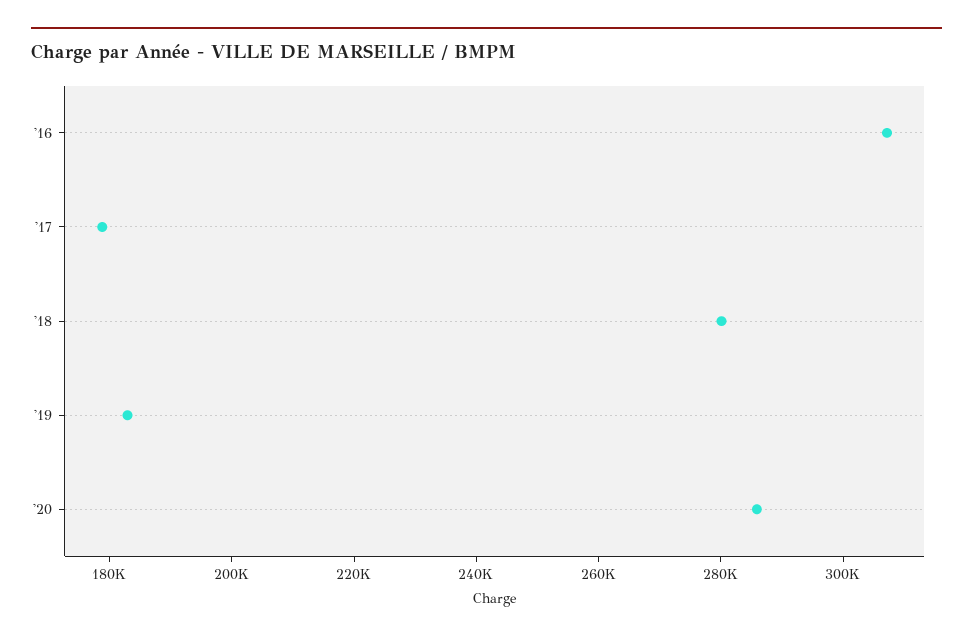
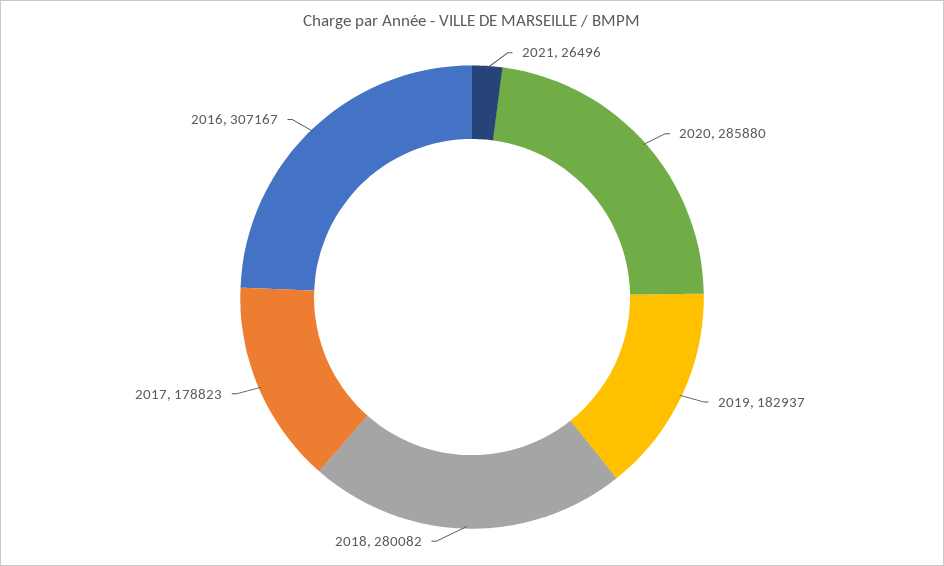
2021: none -> 26496

